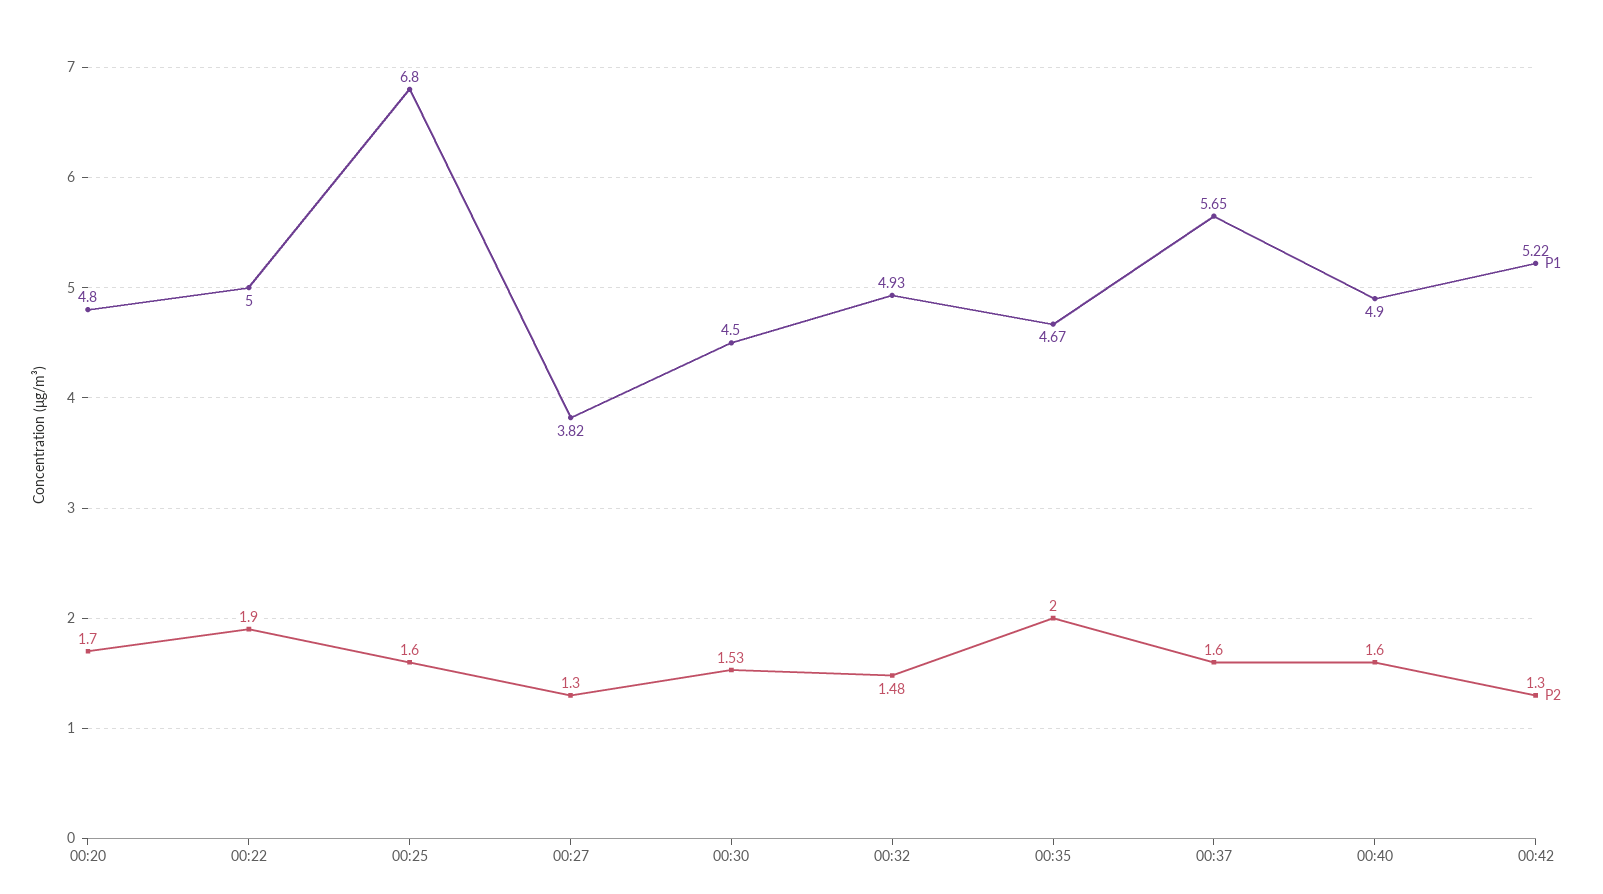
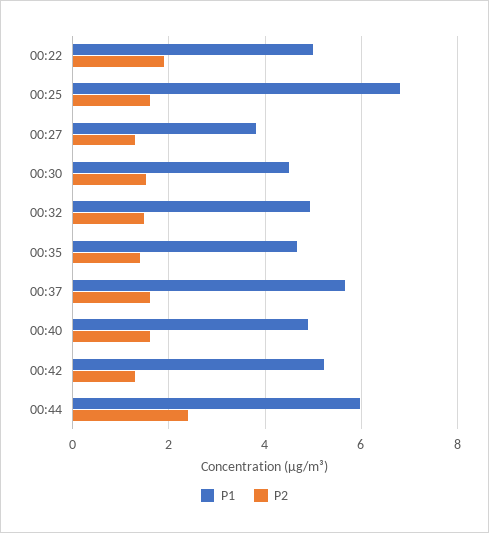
P1, 00:20: 4.8 -> none
P2, 00:20: 1.7 -> none
P2, 00:35: 2 -> 1.4
P1, 00:44: none -> 6
P2, 00:44: none -> 2.4

